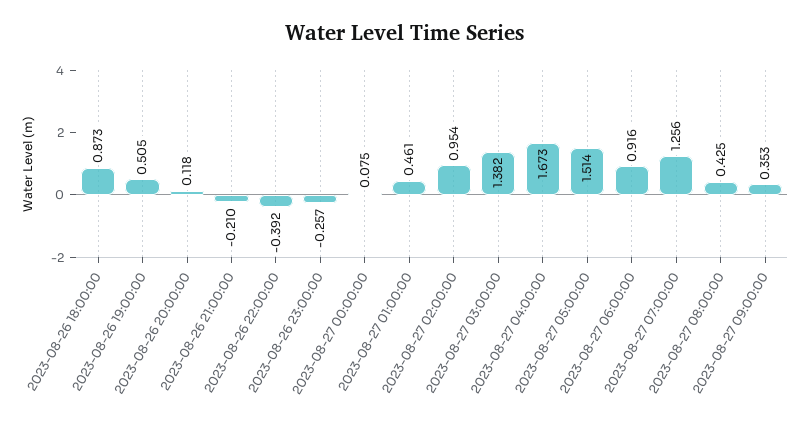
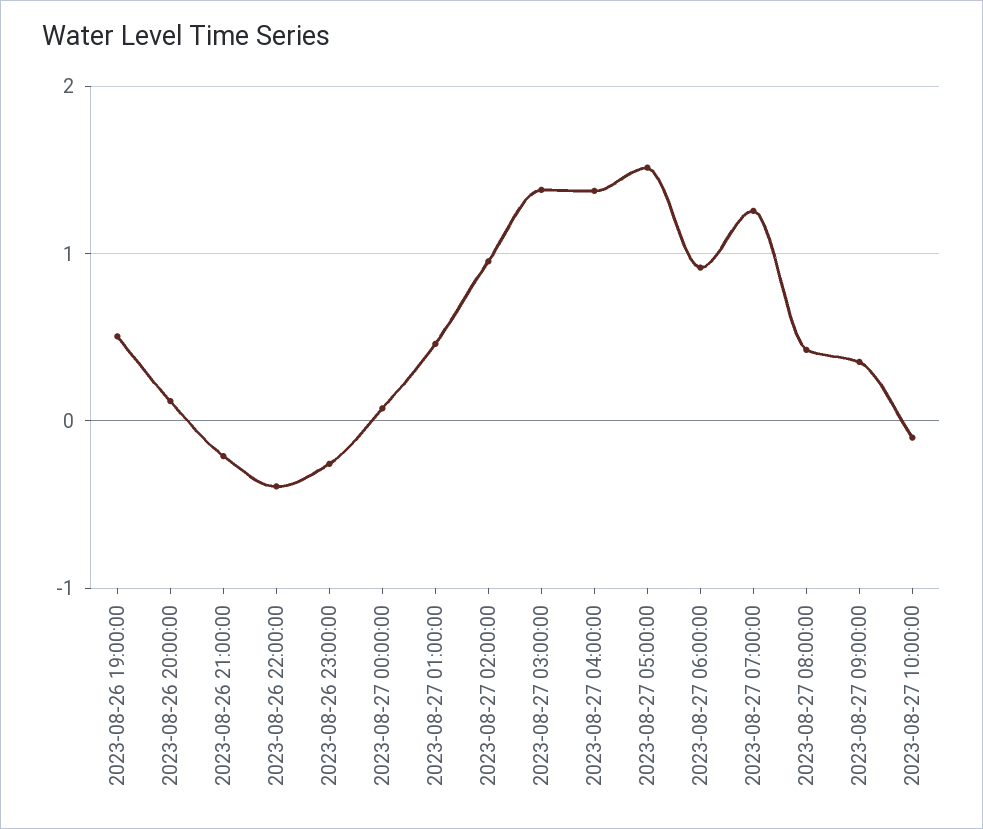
2023-08-26 18:00:00: 0.873 -> none
2023-08-27 04:00:00: 1.673 -> 1.4
2023-08-27 10:00:00: none -> -0.1

